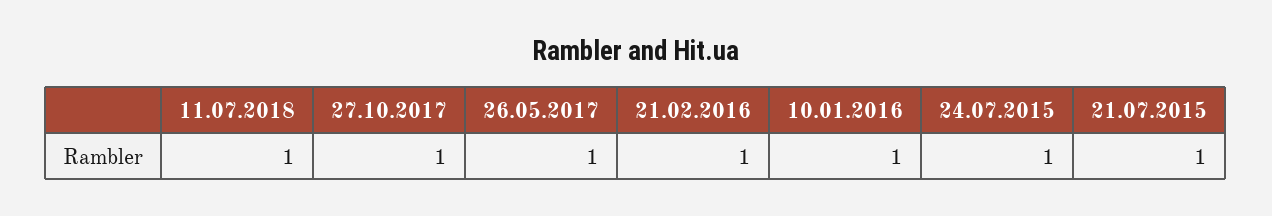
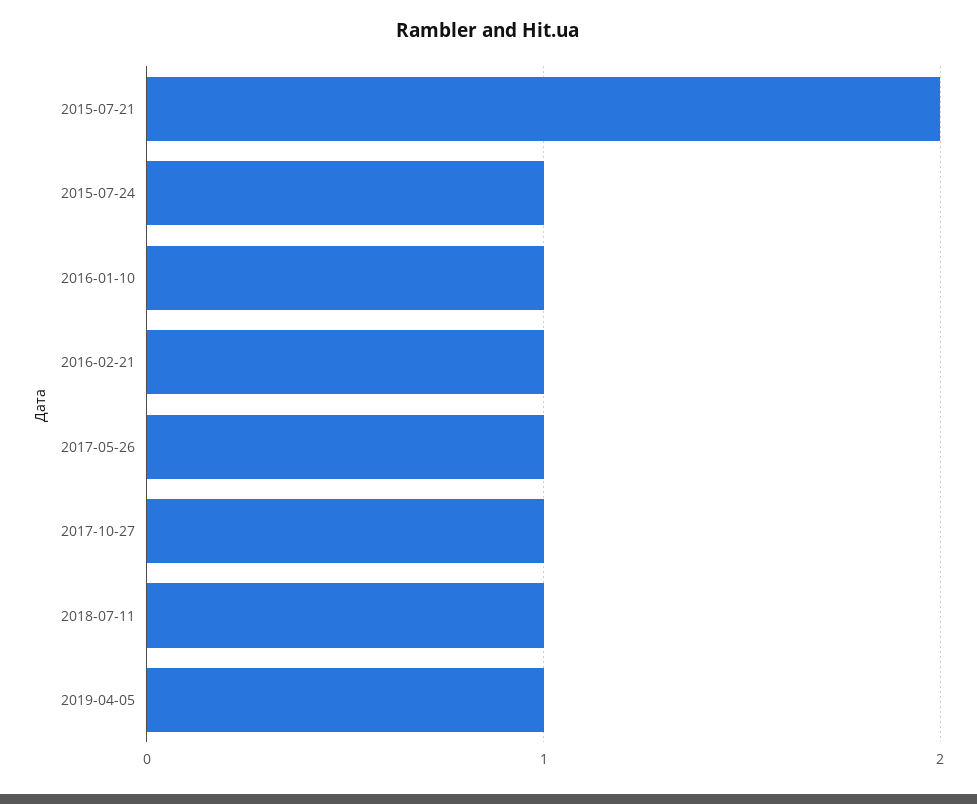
21.07.2015: 1 -> 2
2019-04-05: none -> 1

